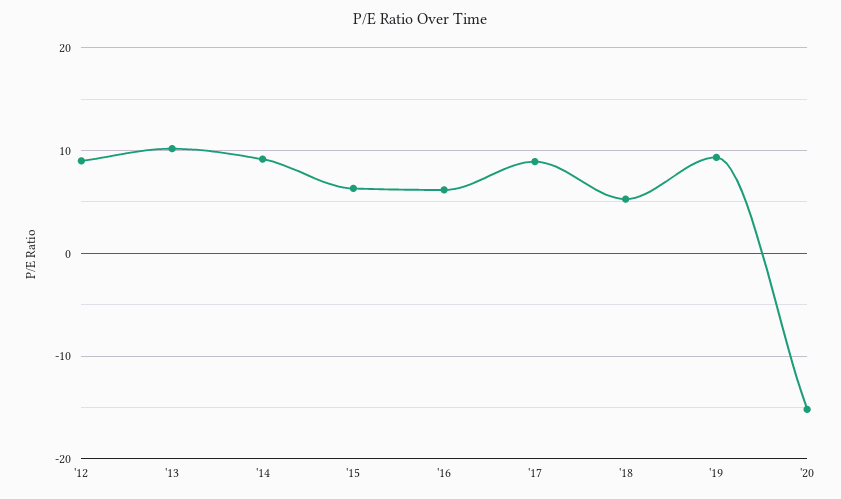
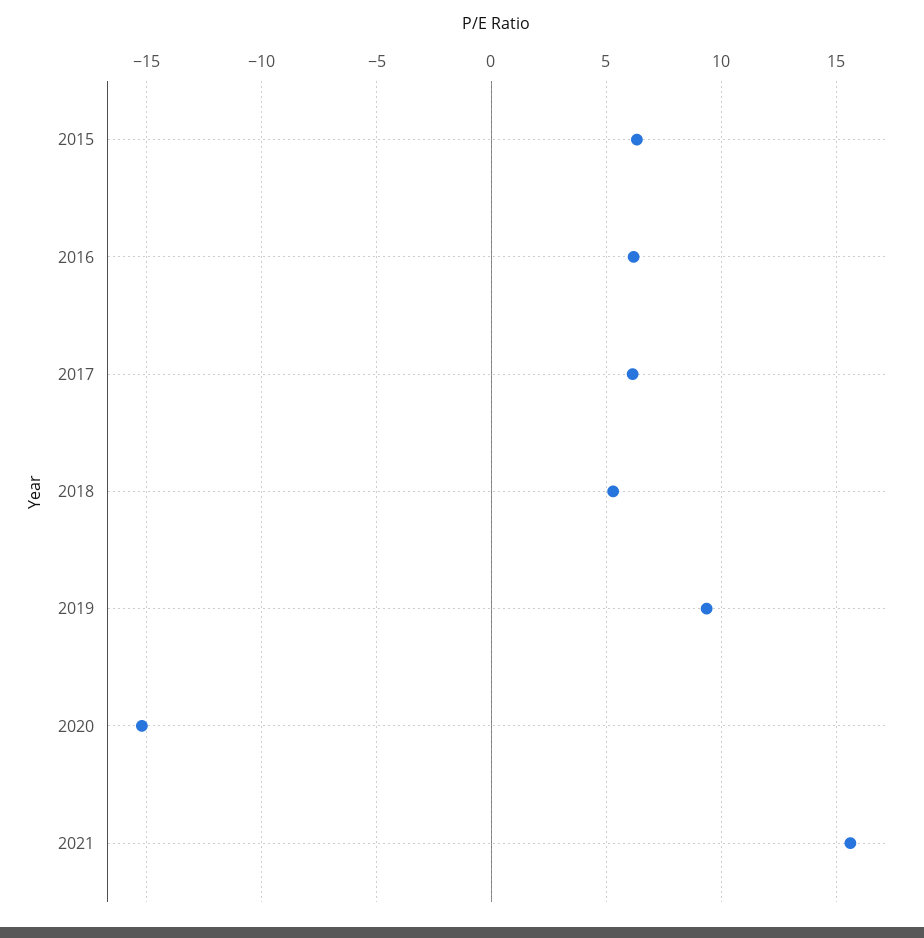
'12: 9 -> none
'13: 10 -> none
'14: 9 -> none
'17: 9 -> 6
2021: none -> 15.5

